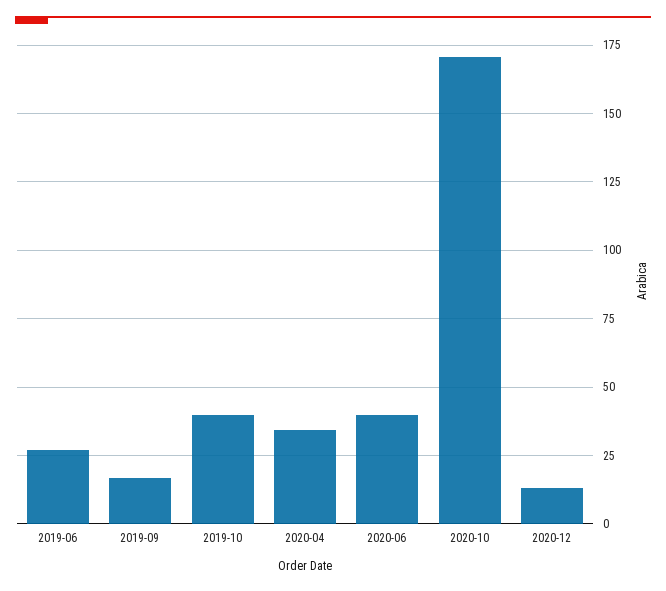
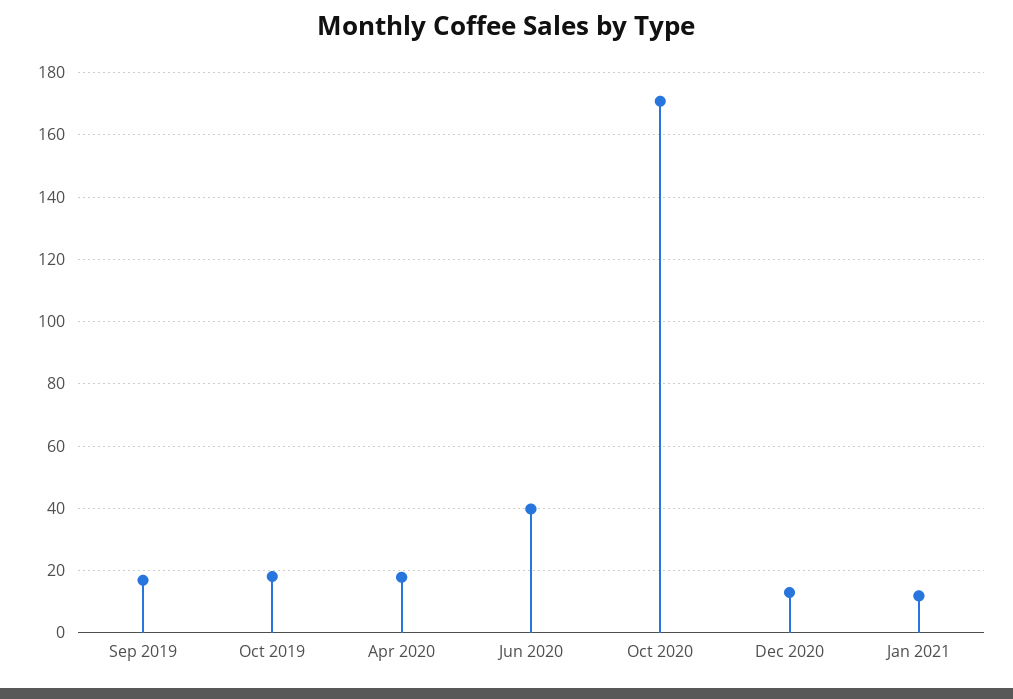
2019-06: 27.5 -> none
2019-10: 40 -> 18
2020-04: 35 -> 18
Jan 2021: none -> 12

